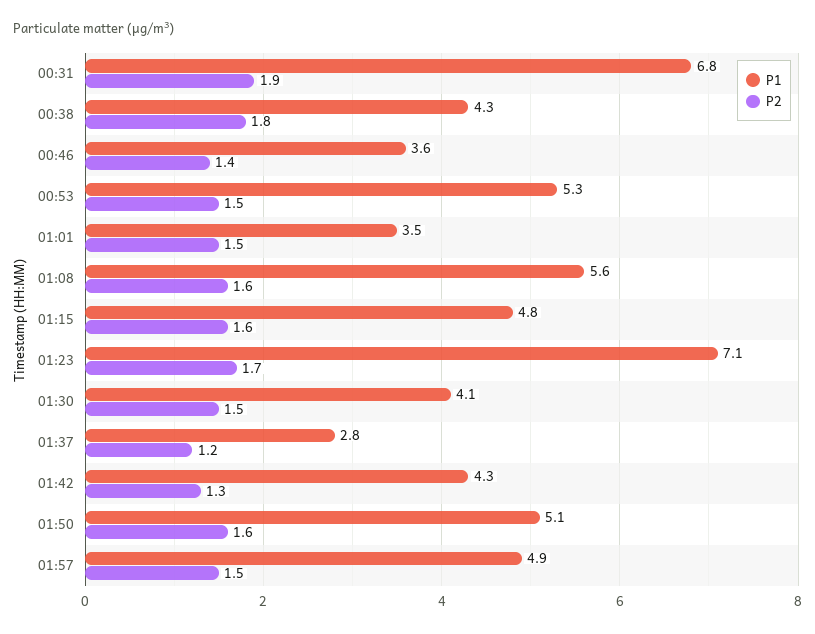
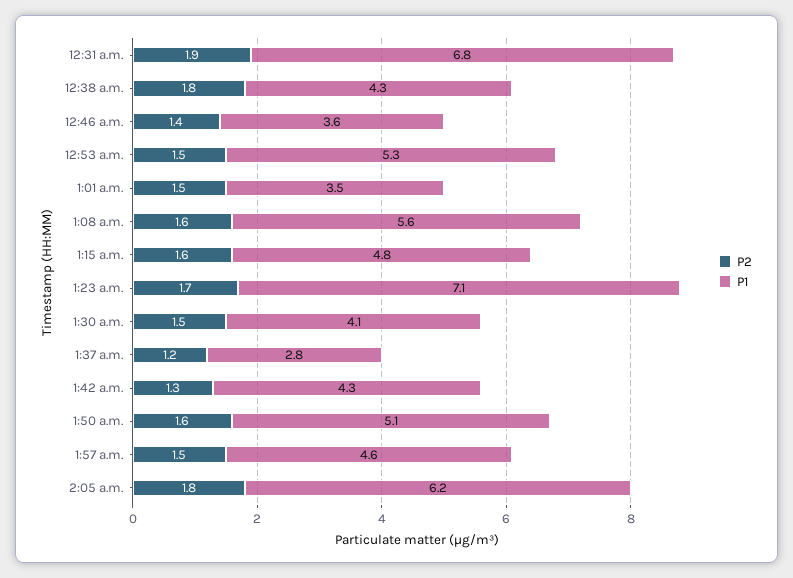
P1, 01:57: 4.9 -> 4.6
P2, 2:05 a.m.: none -> 1.8
P1, 2:05 a.m.: none -> 6.2

